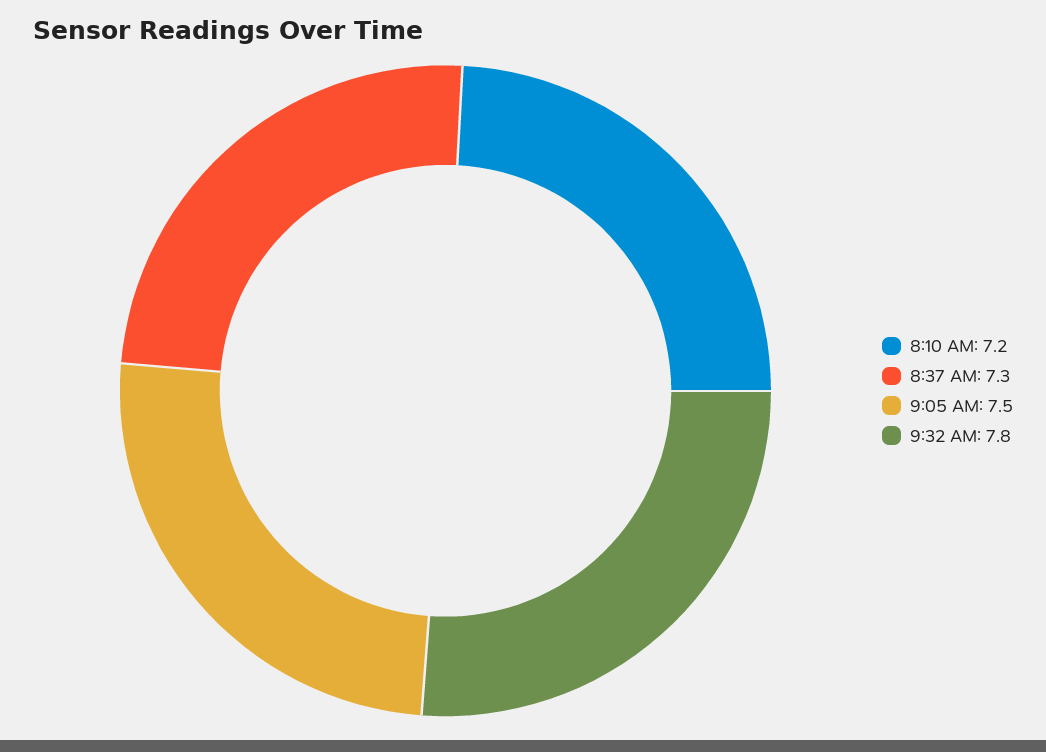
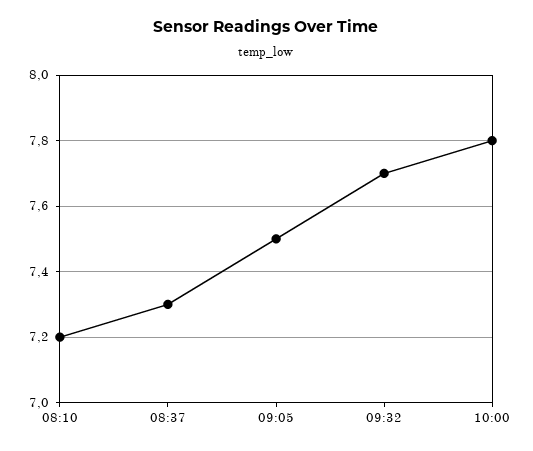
9:32 AM: 7.8 -> 7.7
10:00: none -> 7.8

